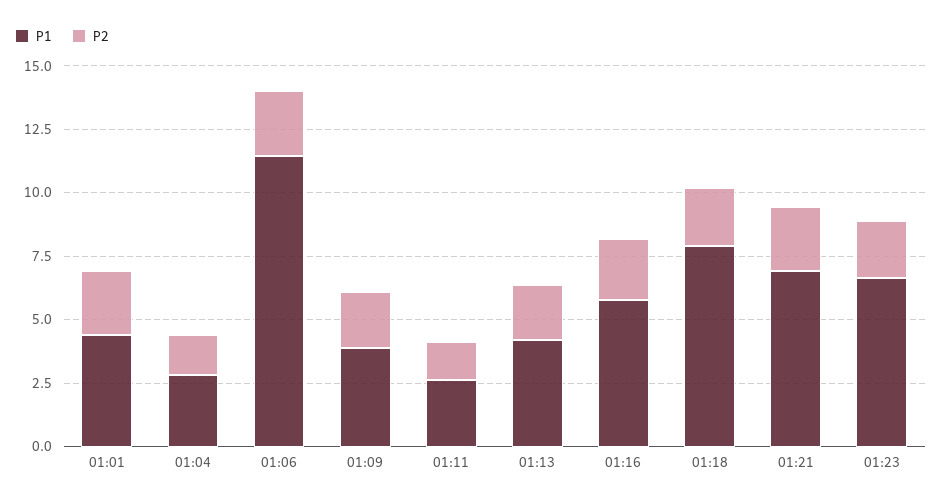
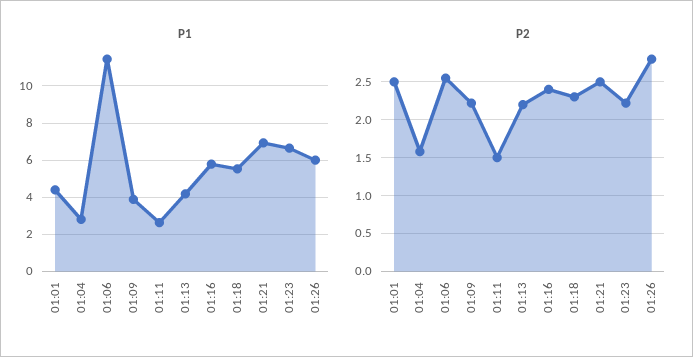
P1, 01:18: 8 -> 5.5
P1, 01:26: none -> 6
P2, 01:26: none -> 2.8

